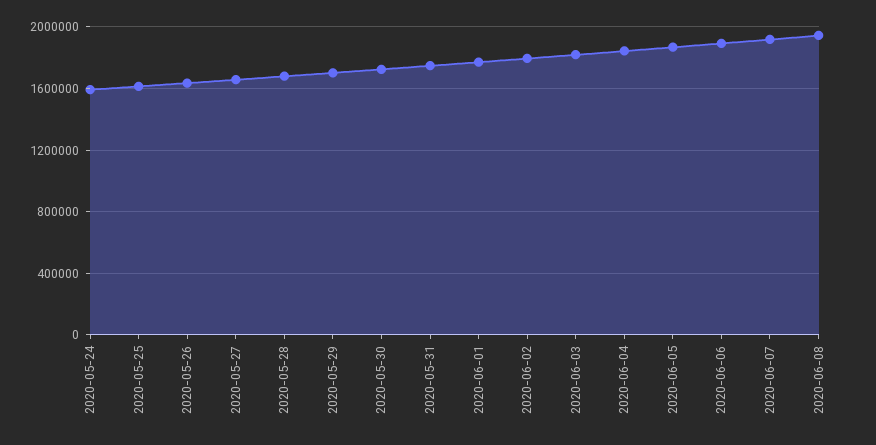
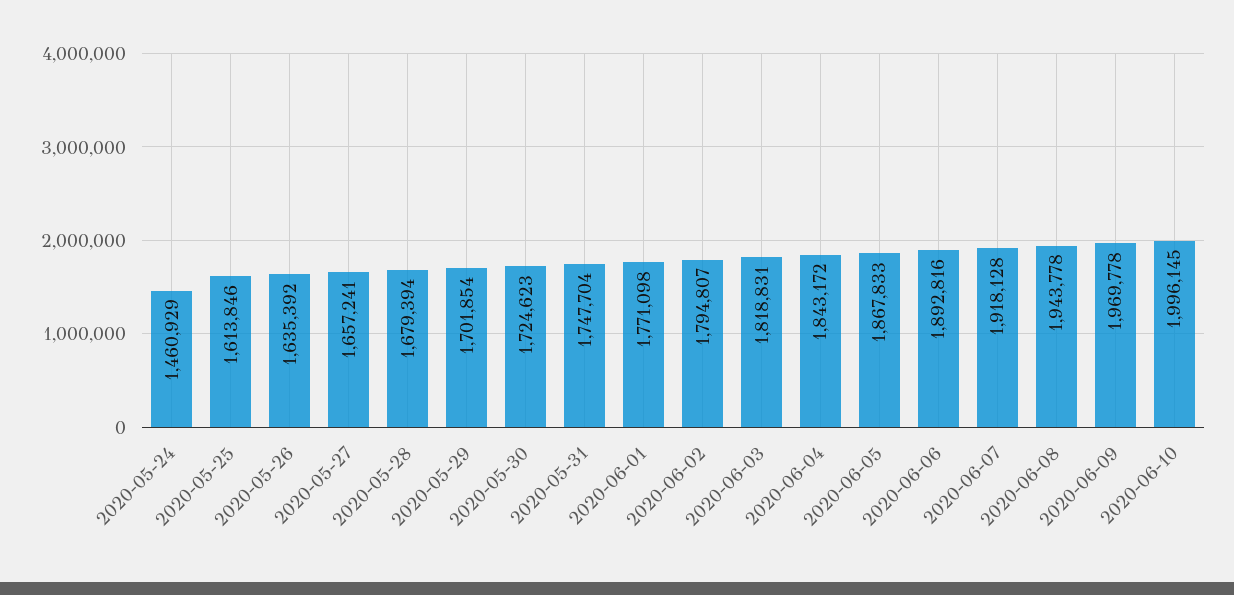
2020-05-24: 1600000 -> 1460929
2020-06-09: none -> 1969778
2020-06-10: none -> 1996145

